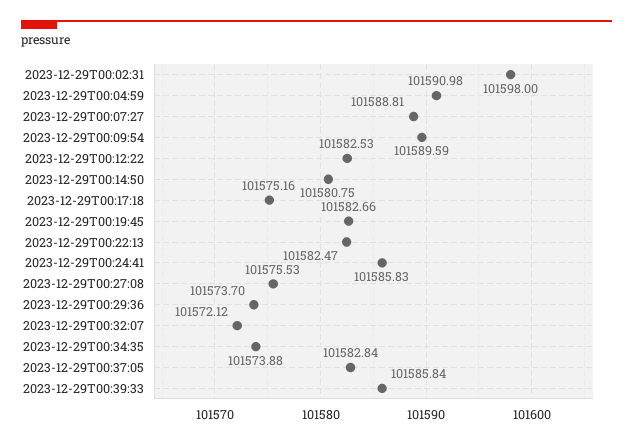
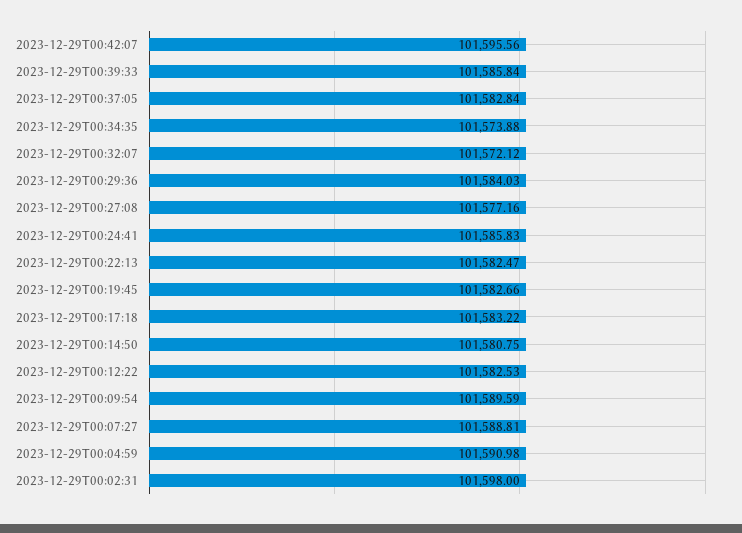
2023-12-29T00:17:18: 101575.16 -> 101583.22
2023-12-29T00:27:08: 101575.53 -> 101577.16
2023-12-29T00:29:36: 101573.7 -> 101584.03
2023-12-29T00:42:07: none -> 101595.56

